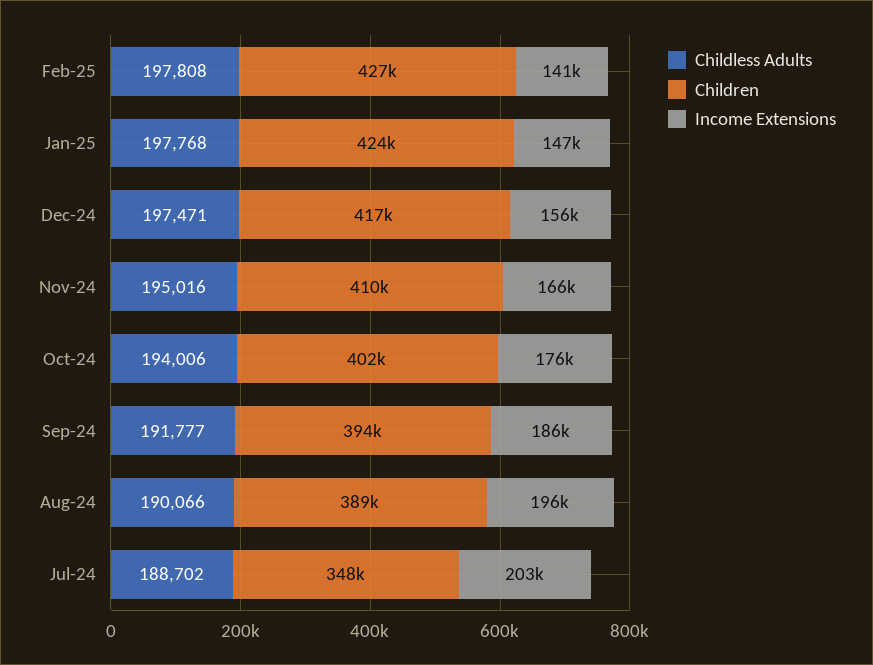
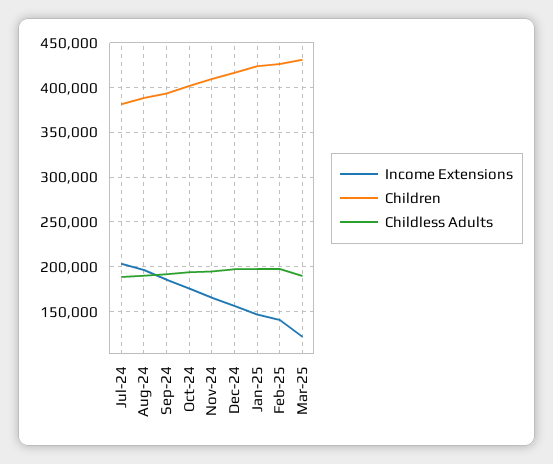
Children, Jul-24: 348000 -> 380000
Income Extensions, Mar-25: none -> 120000
Children, Mar-25: none -> 430000
Childless Adults, Mar-25: none -> 190000

